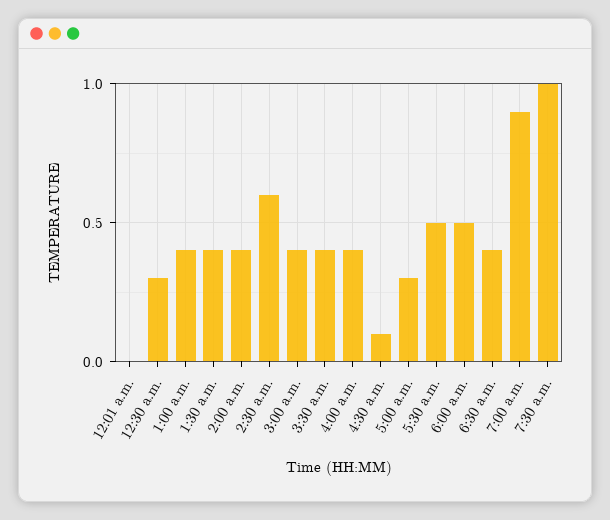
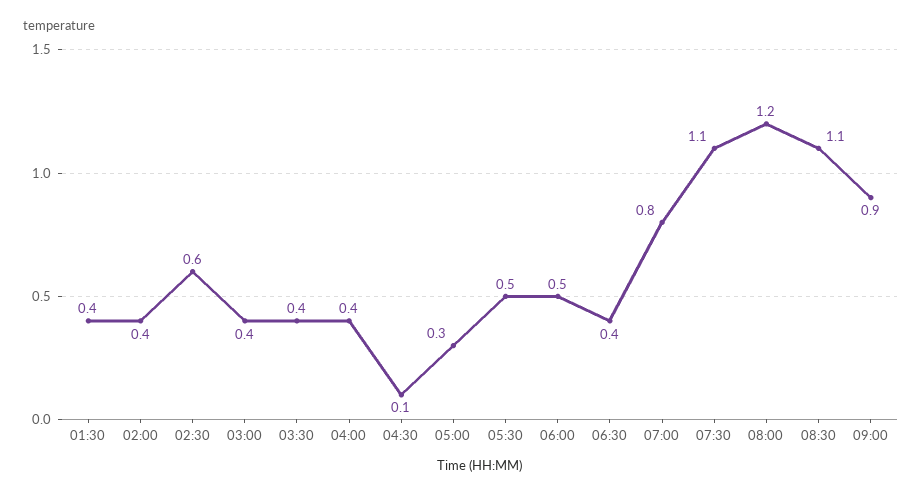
12:01 a.m.: 0 -> none
12:30 a.m.: 0.3 -> none
1:00 a.m.: 0.4 -> none
7:00 a.m.: 0.9 -> 0.8
7:30 a.m.: 1 -> 1.1
08:00: none -> 1.2
08:30: none -> 1.1
09:00: none -> 0.9

